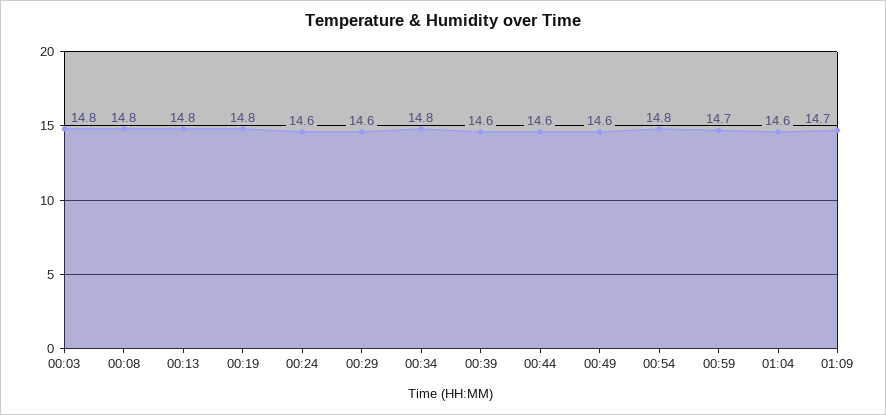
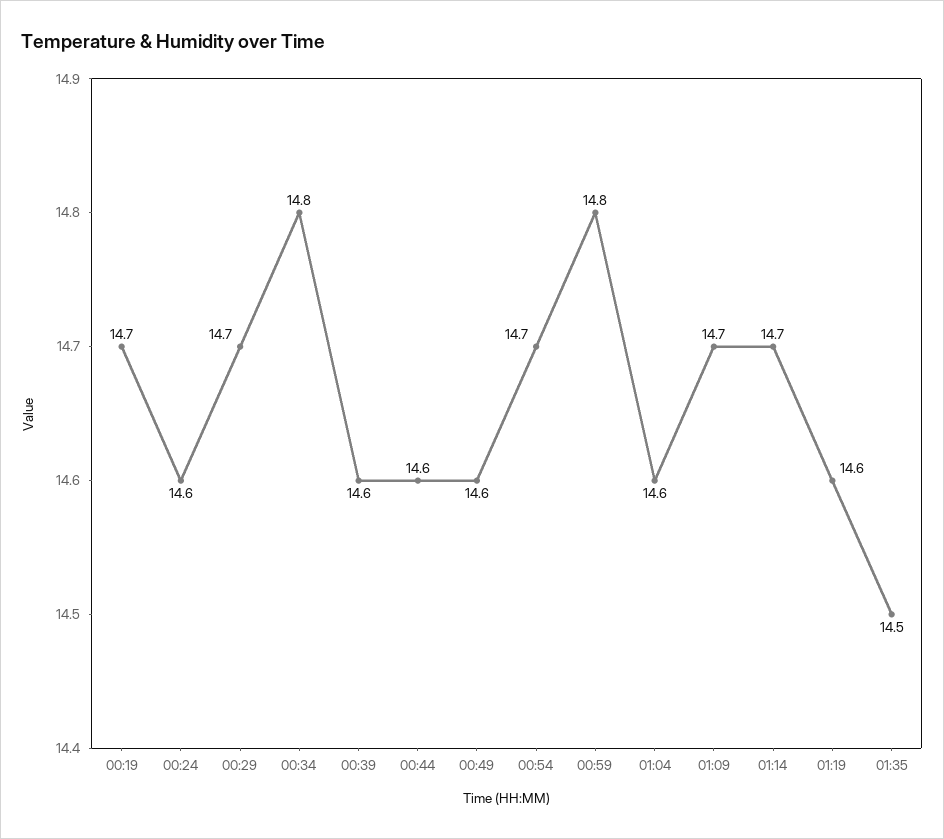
00:03: 14.8 -> none
00:08: 14.8 -> none
00:13: 14.8 -> none
00:19: 14.8 -> 14.7
00:29: 14.6 -> 14.7
00:54: 14.8 -> 14.7
00:59: 14.7 -> 14.8
01:14: none -> 14.7
01:19: none -> 14.6
01:35: none -> 14.5

